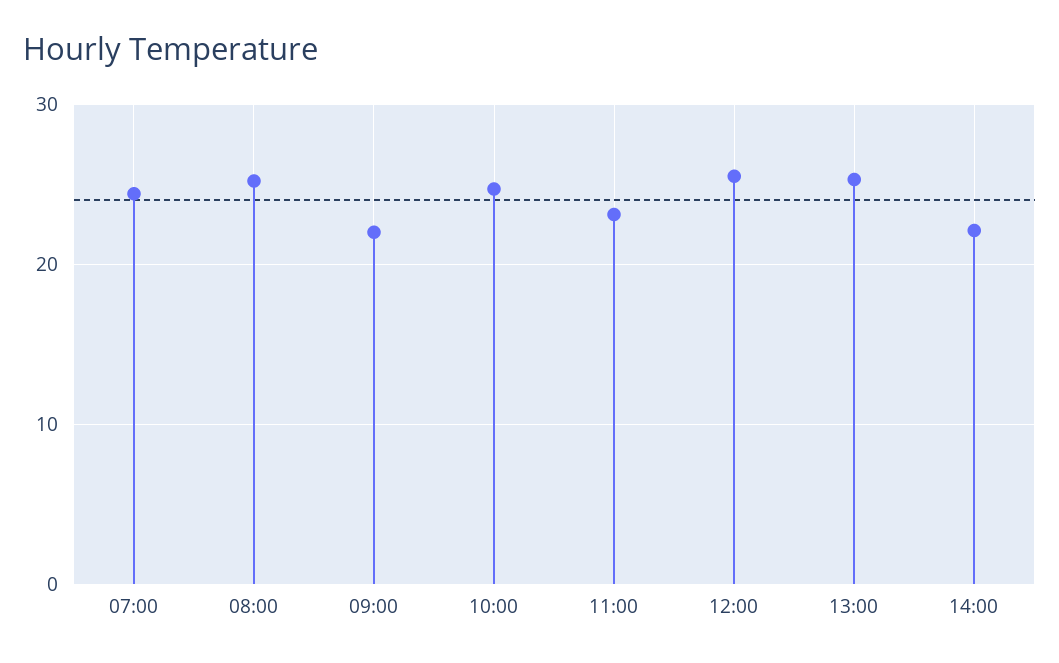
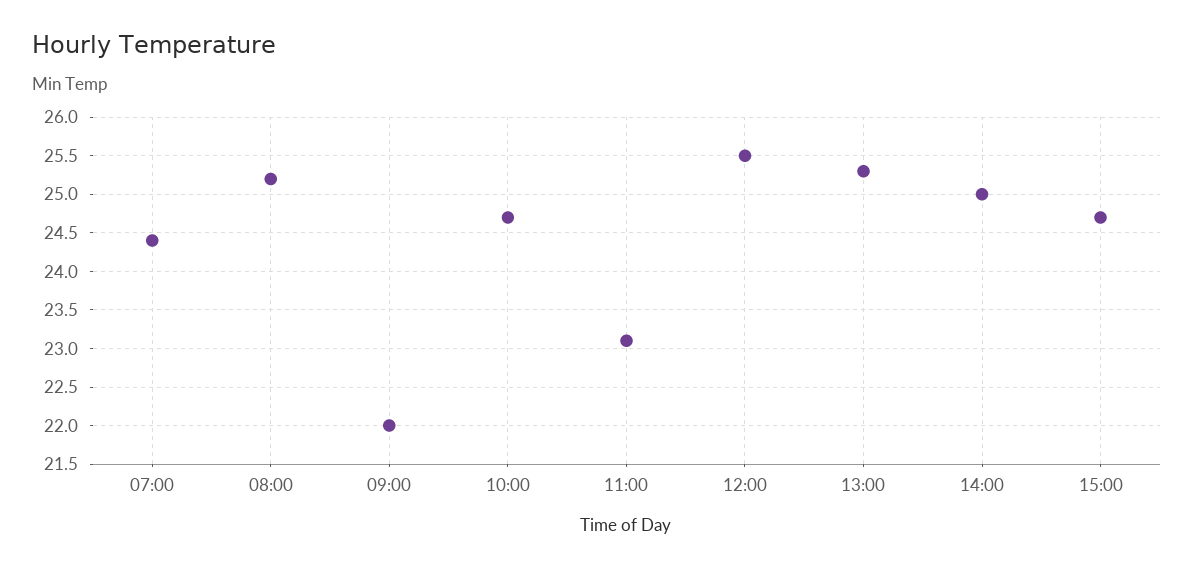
14:00: 22 -> 25
15:00: none -> 24.7

